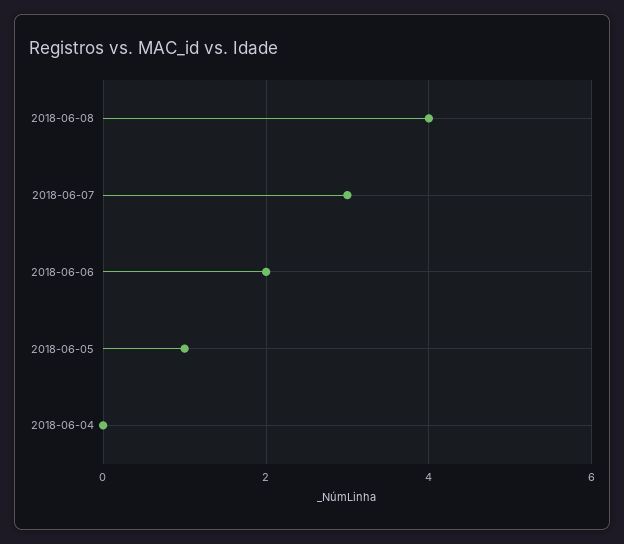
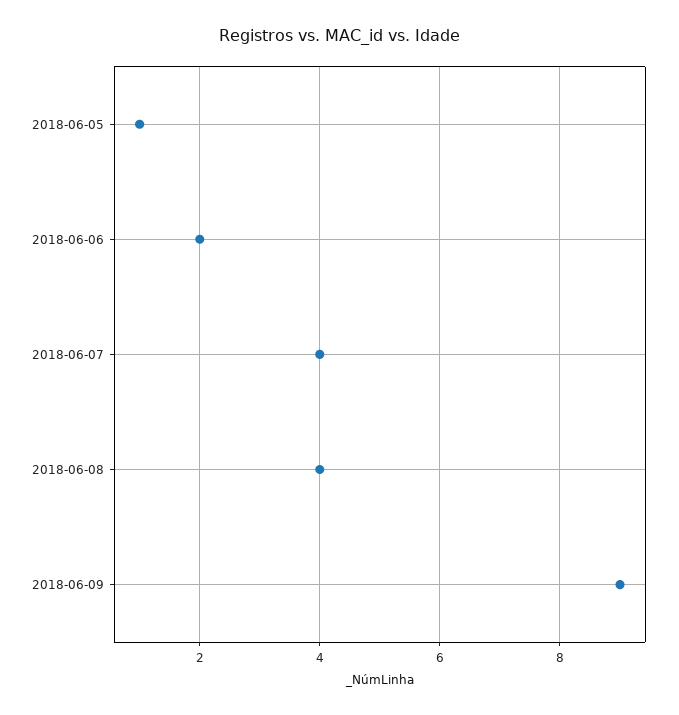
2018-06-07: 3 -> 4
2018-06-04: 0 -> none
2018-06-09: none -> 9

